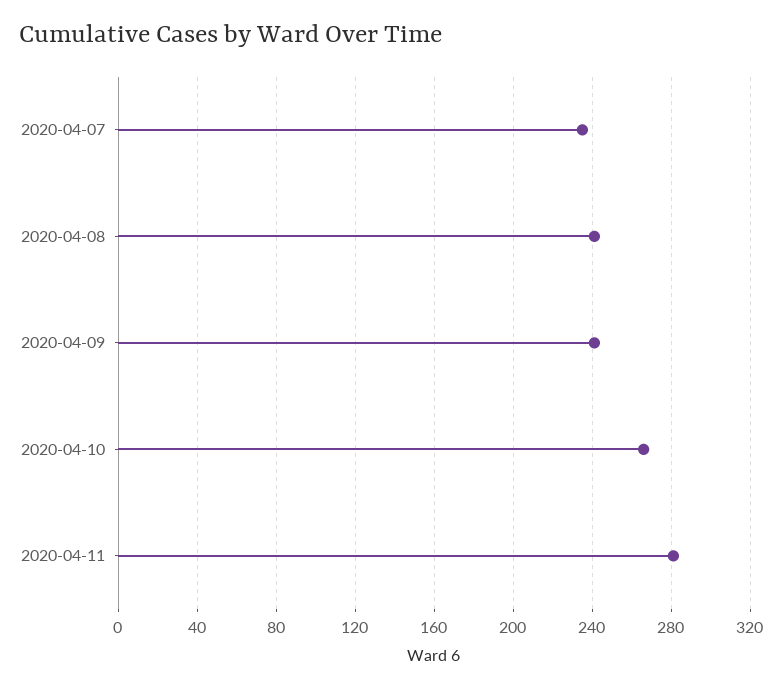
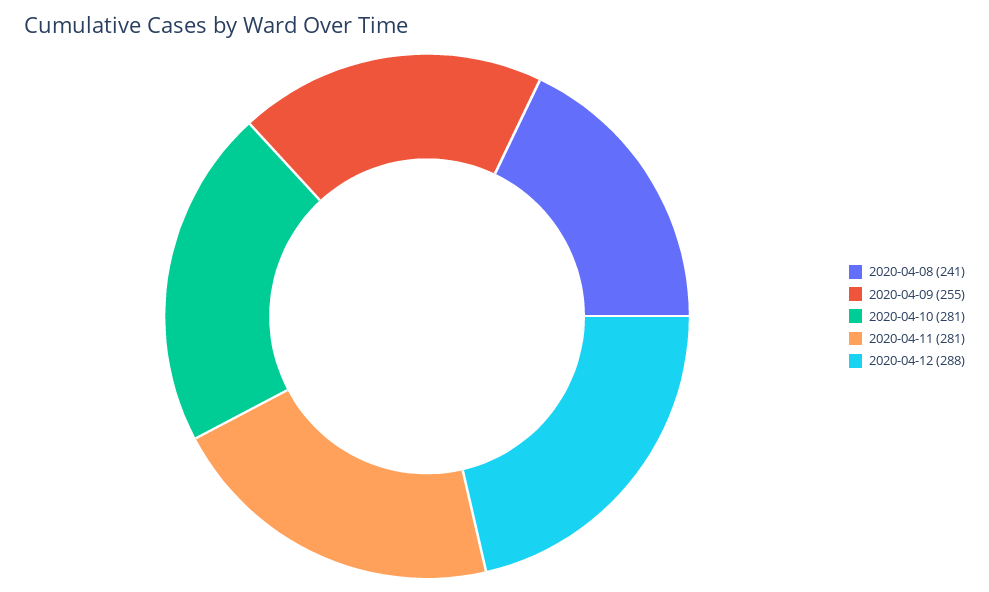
2020-04-07: 235 -> none
2020-04-09: 240 -> 255
2020-04-10: 265 -> 281
2020-04-12: none -> 288

